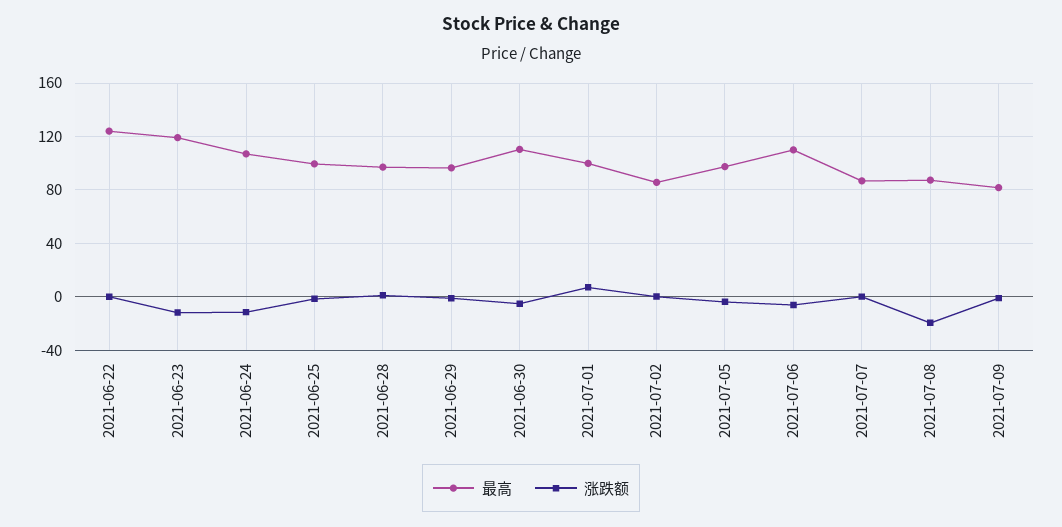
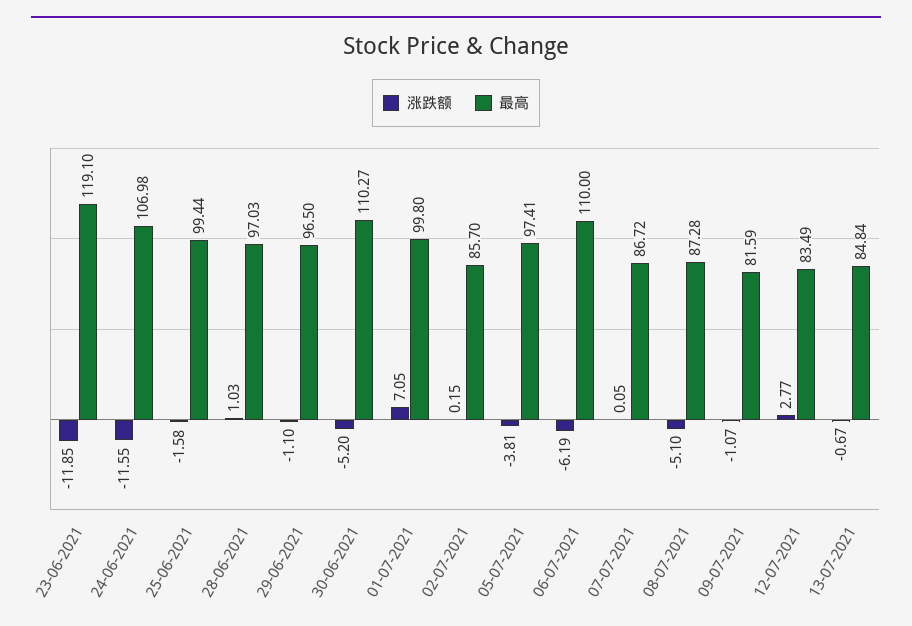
最高, 2021-06-22: 125 -> none
涨跌额, 2021-06-22: 0 -> none
涨跌额, 2021-07-08: -20 -> -5.1
涨跌额, 12-07-2021: none -> 2.77
最高, 12-07-2021: none -> 83.49
涨跌额, 13-07-2021: none -> -0.67
最高, 13-07-2021: none -> 84.84

